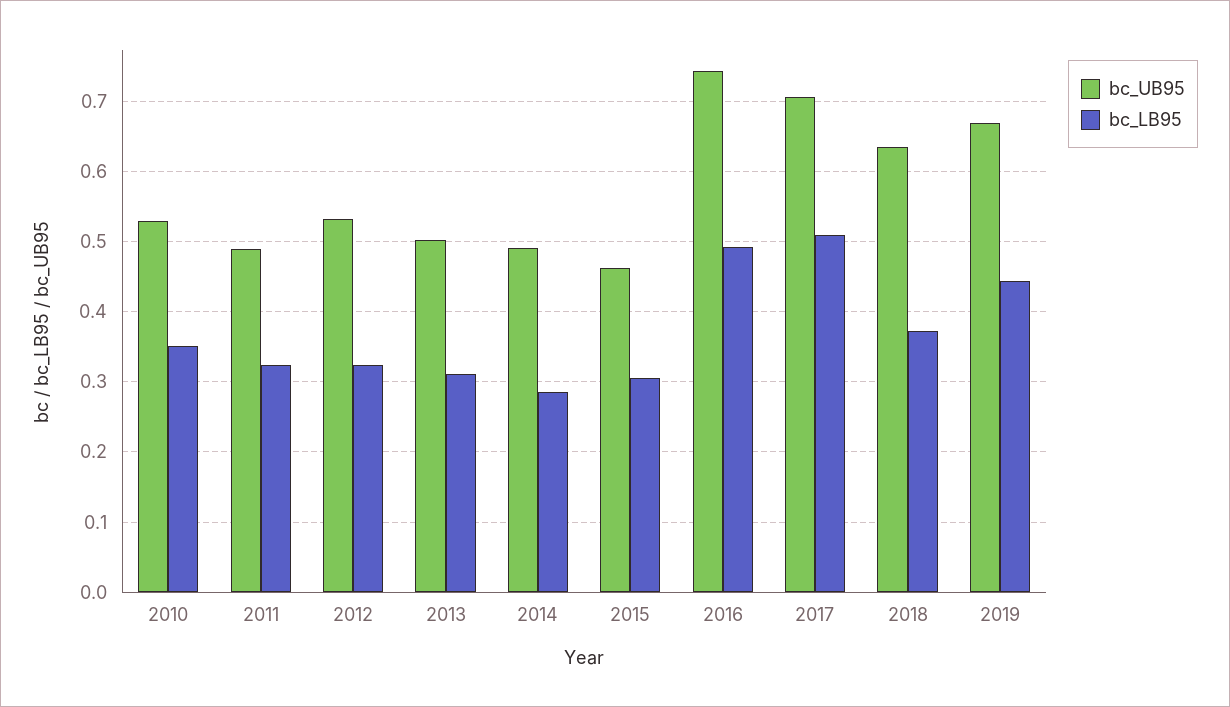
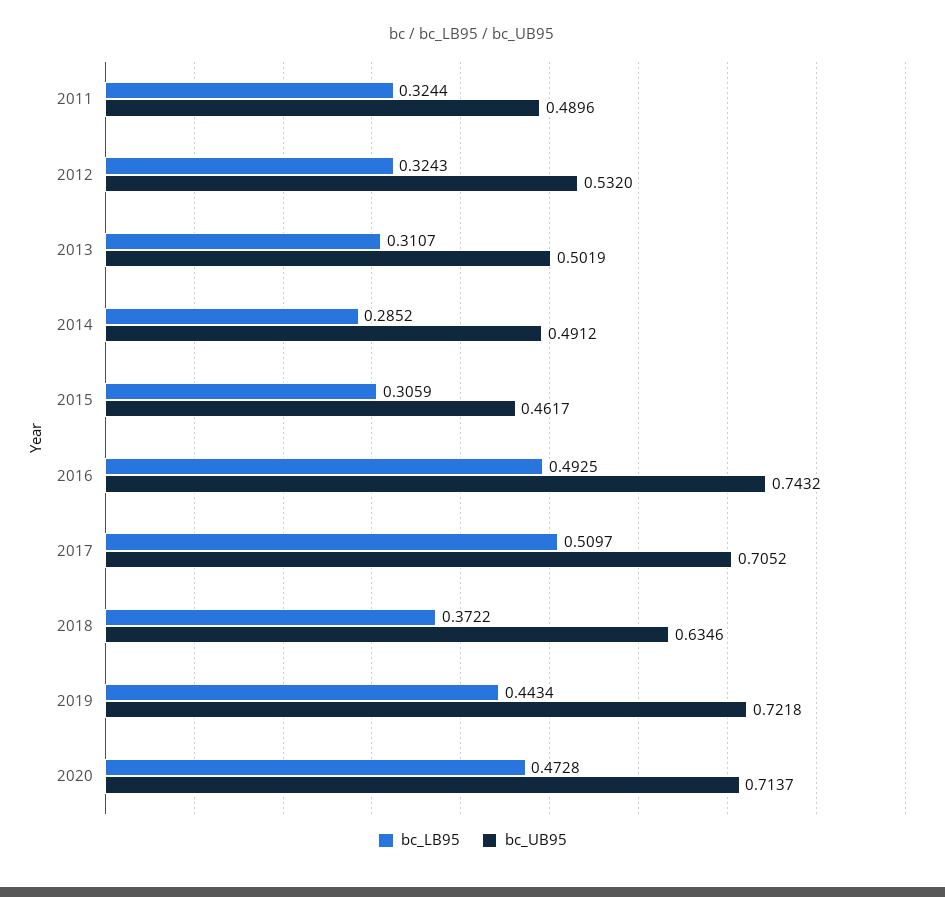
bc_UB95, 2010: 0.53 -> none
bc_LB95, 2010: 0.35 -> none
bc_UB95, 2019: 0.67 -> 0.7218
bc_LB95, 2020: none -> 0.4728
bc_UB95, 2020: none -> 0.7137

